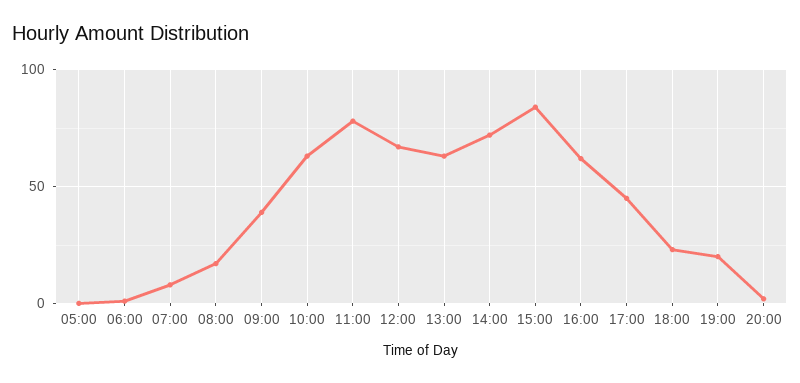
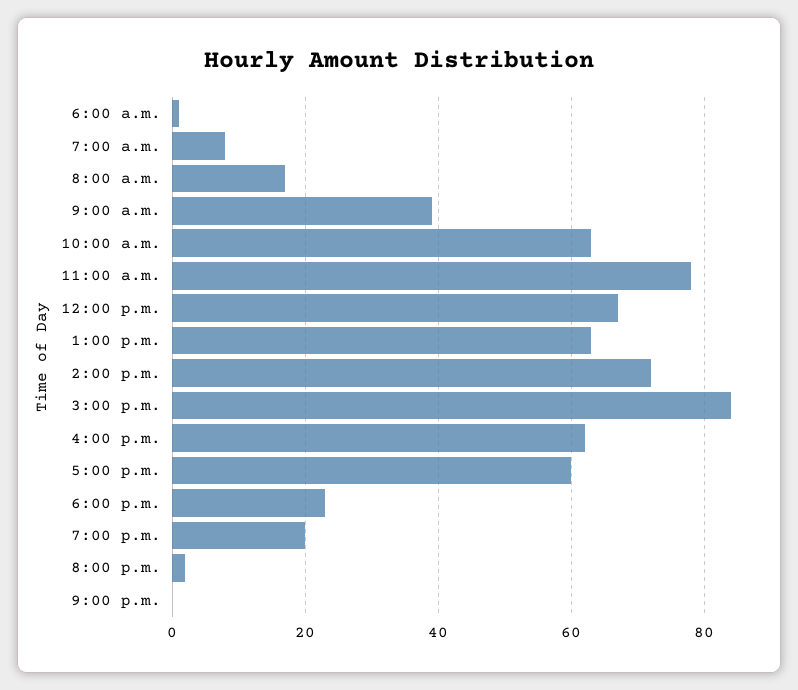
05:00: 0 -> none
17:00: 45 -> 60
9:00 p.m.: none -> 0

